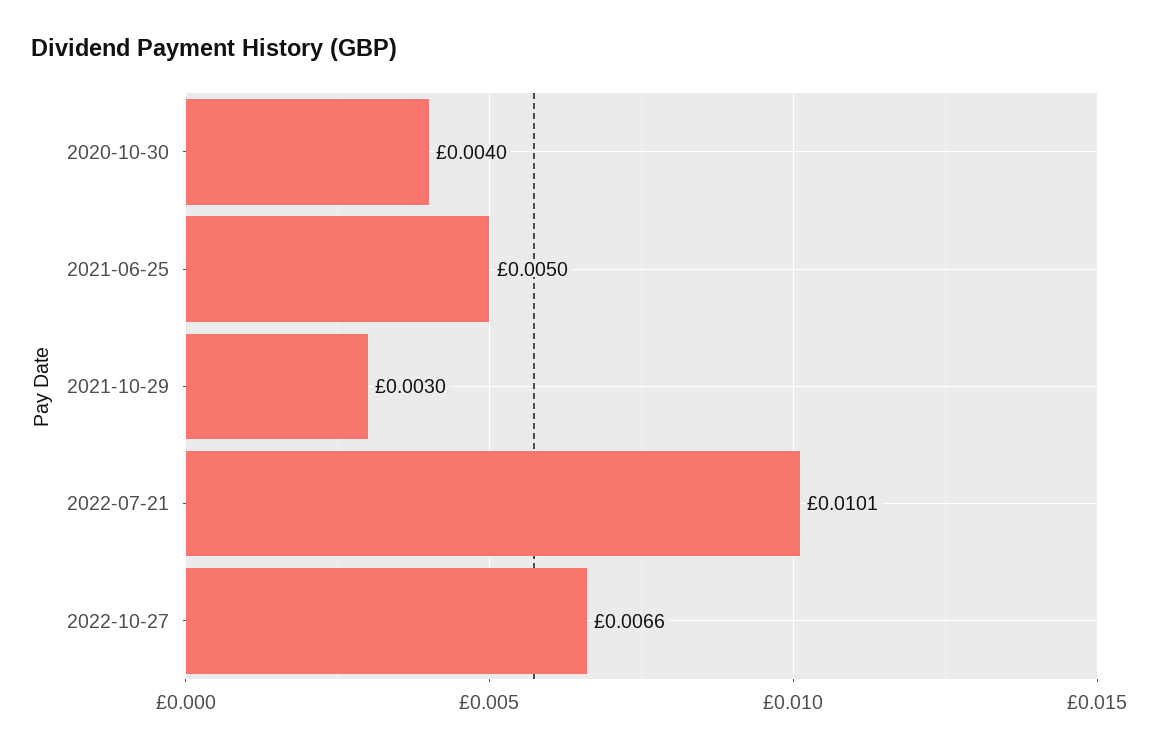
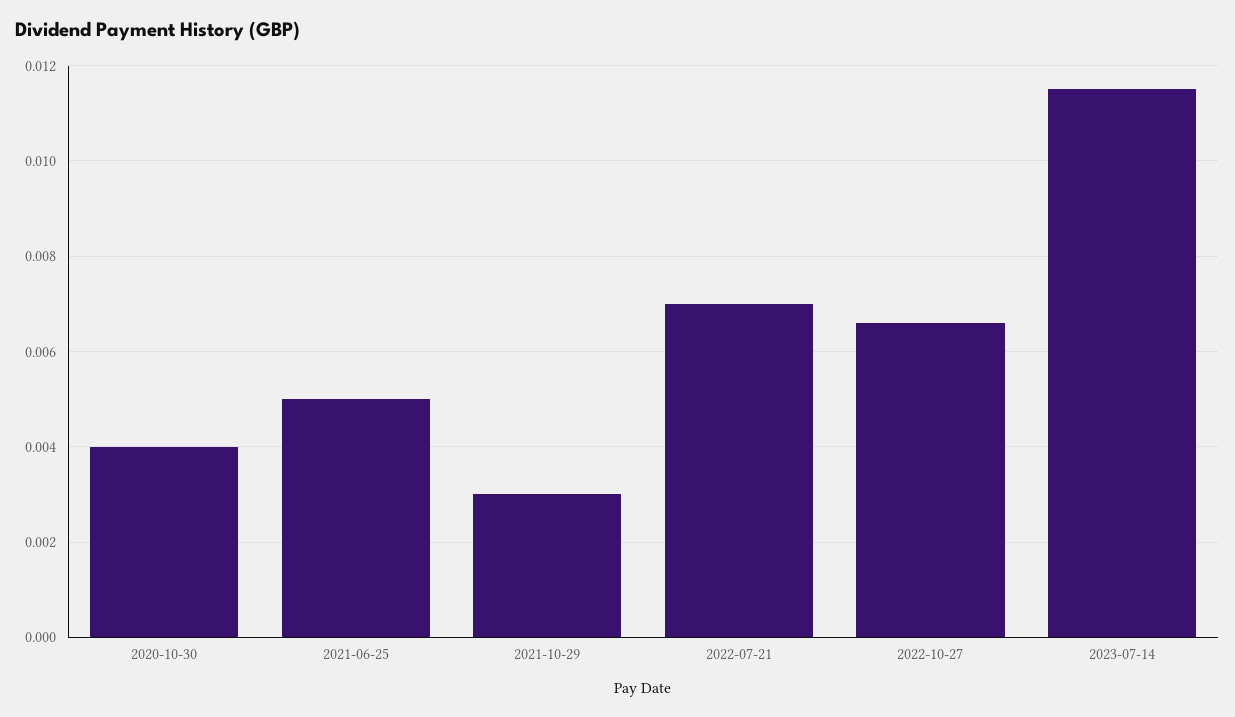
2022-07-21: 0.0101 -> 0.007
2023-07-14: none -> 0.0115

